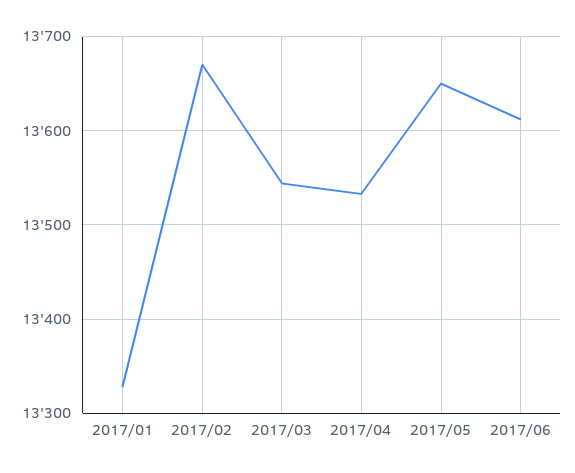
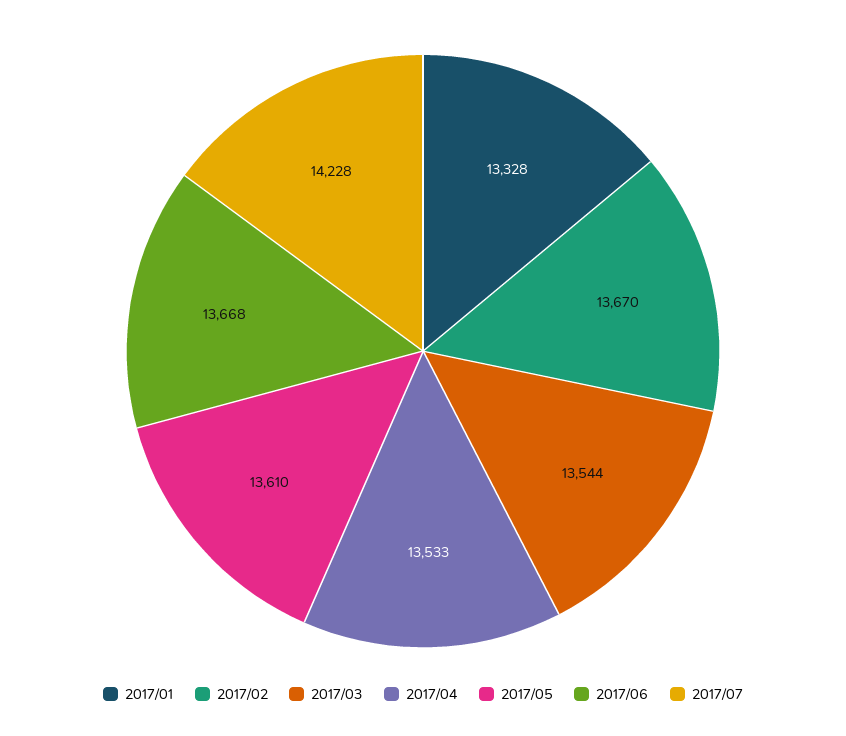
2017/05: 13650 -> 13610
2017/06: 13610 -> 13668
2017/07: none -> 14228

